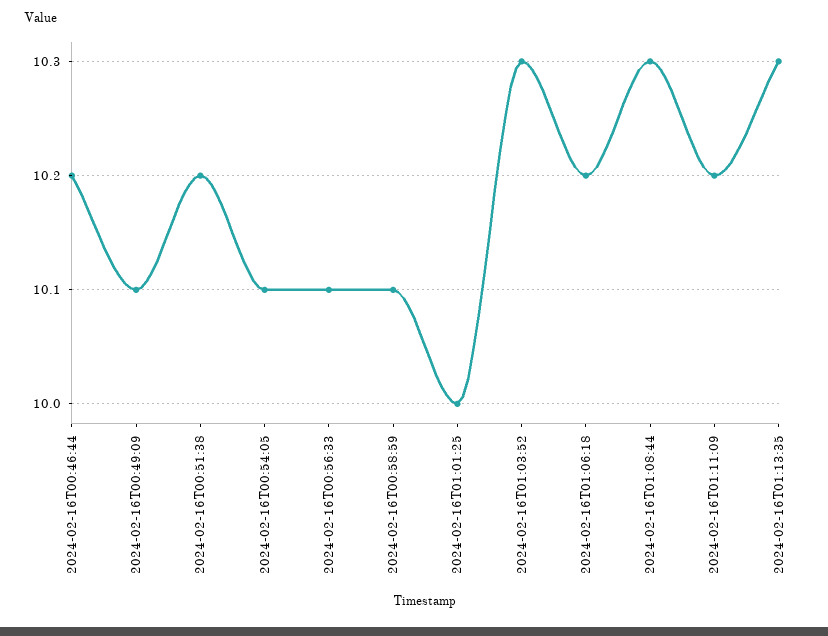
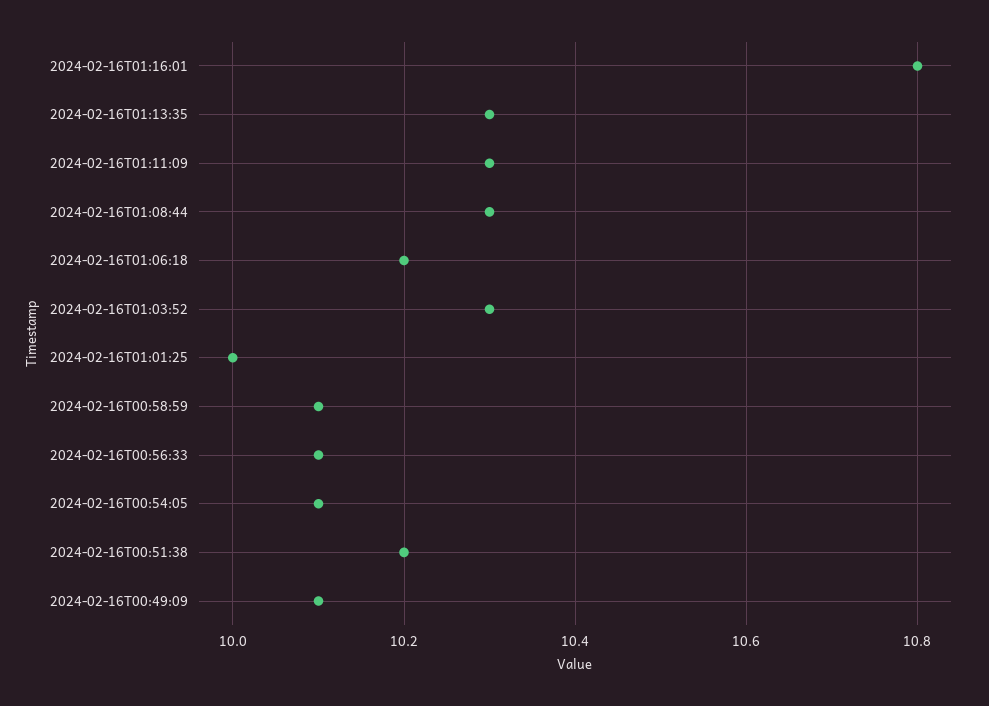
2024-02-16T00:46:44: 10.2 -> none
2024-02-16T01:11:09: 10.2 -> 10.3
2024-02-16T01:16:01: none -> 10.8

